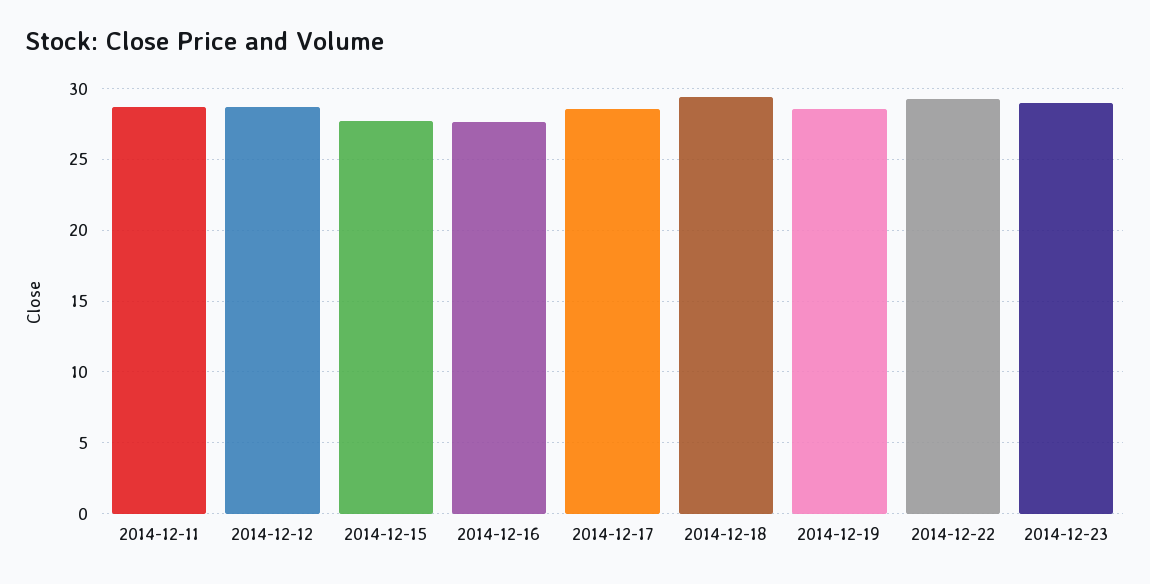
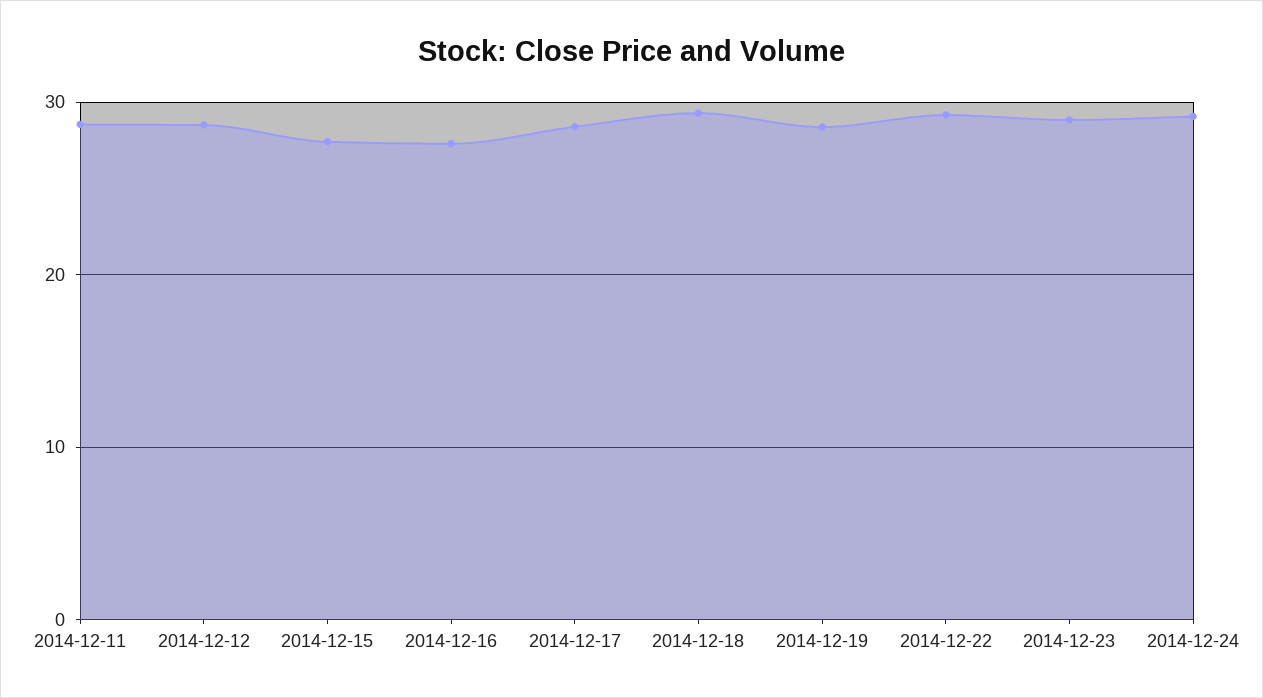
2014-12-24: none -> 29

